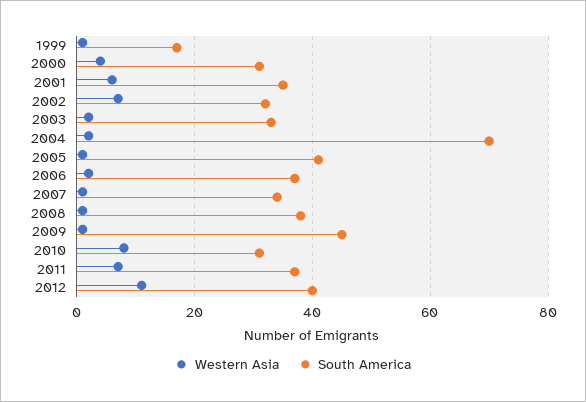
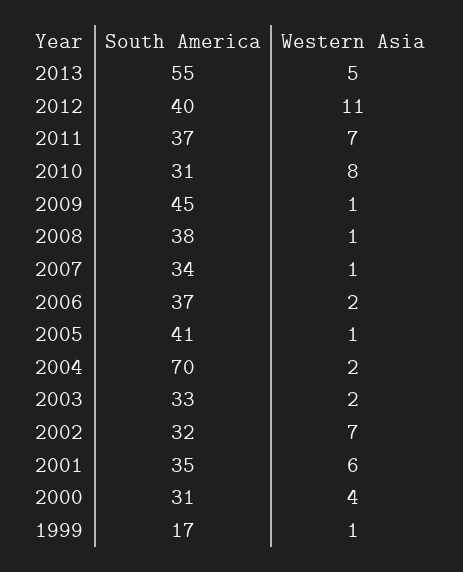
South America, 2013: none -> 55
Western Asia, 2013: none -> 5

